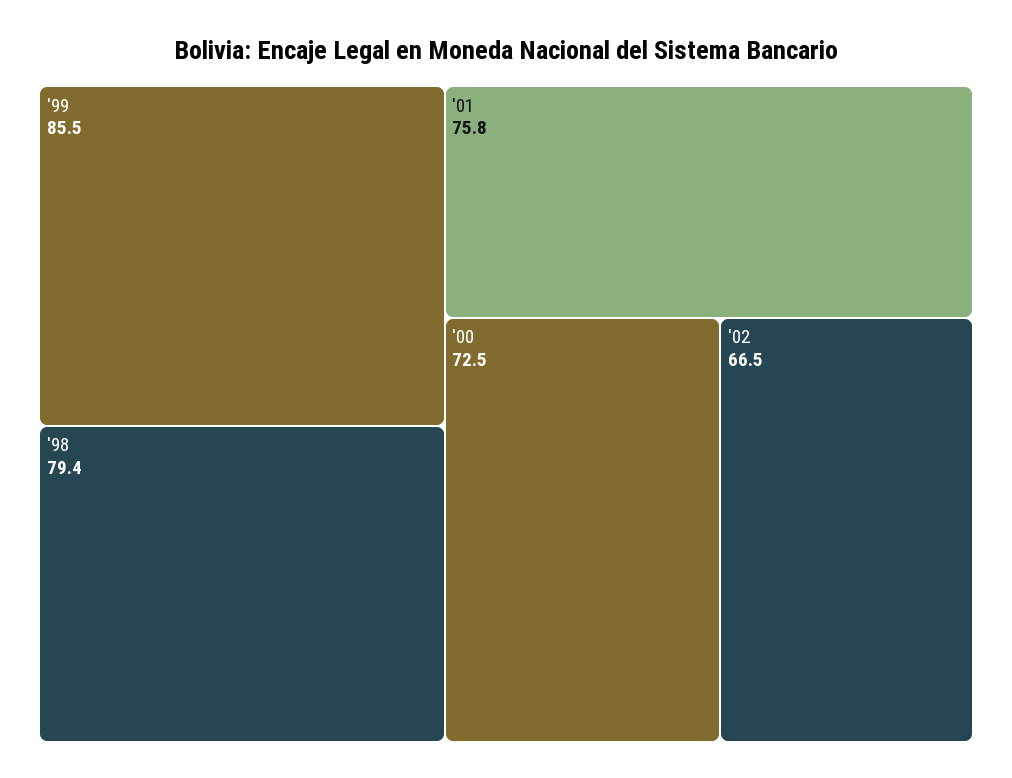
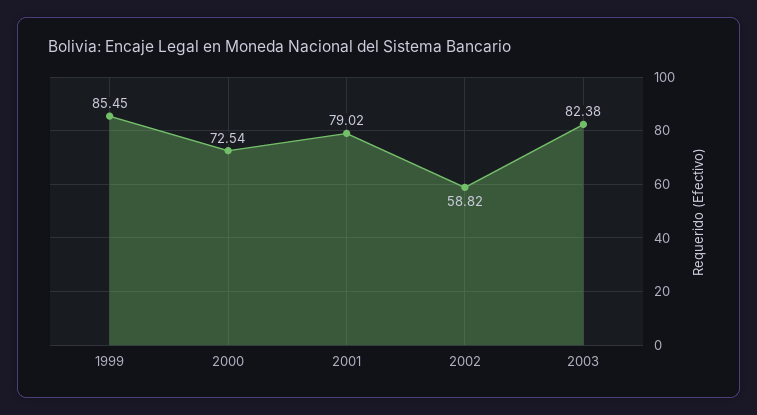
'98: 79.4 -> none
'01: 75.8 -> 79.02
'02: 66.5 -> 58.82
2003: none -> 82.38

